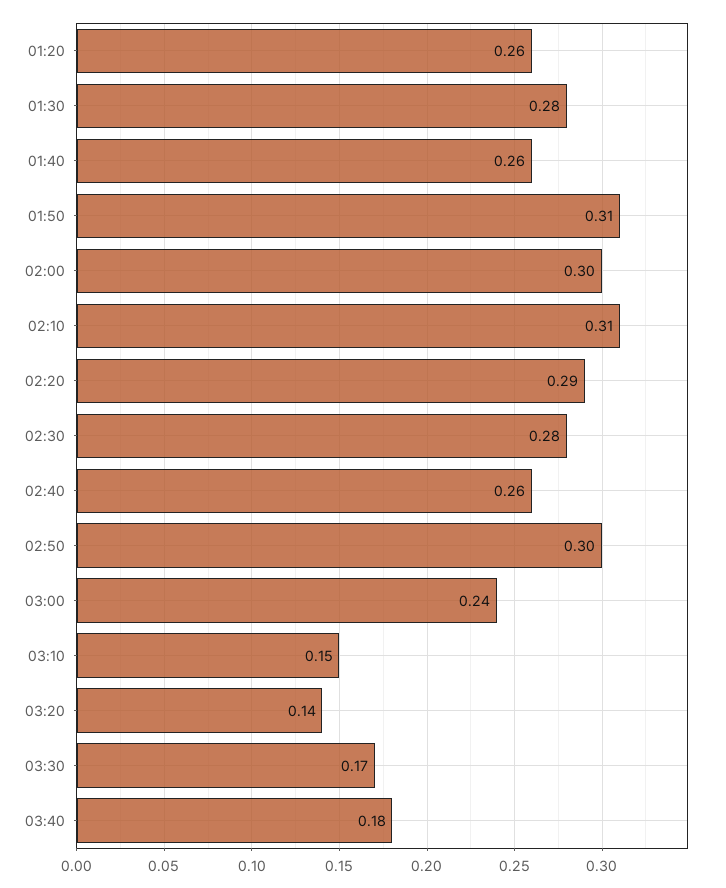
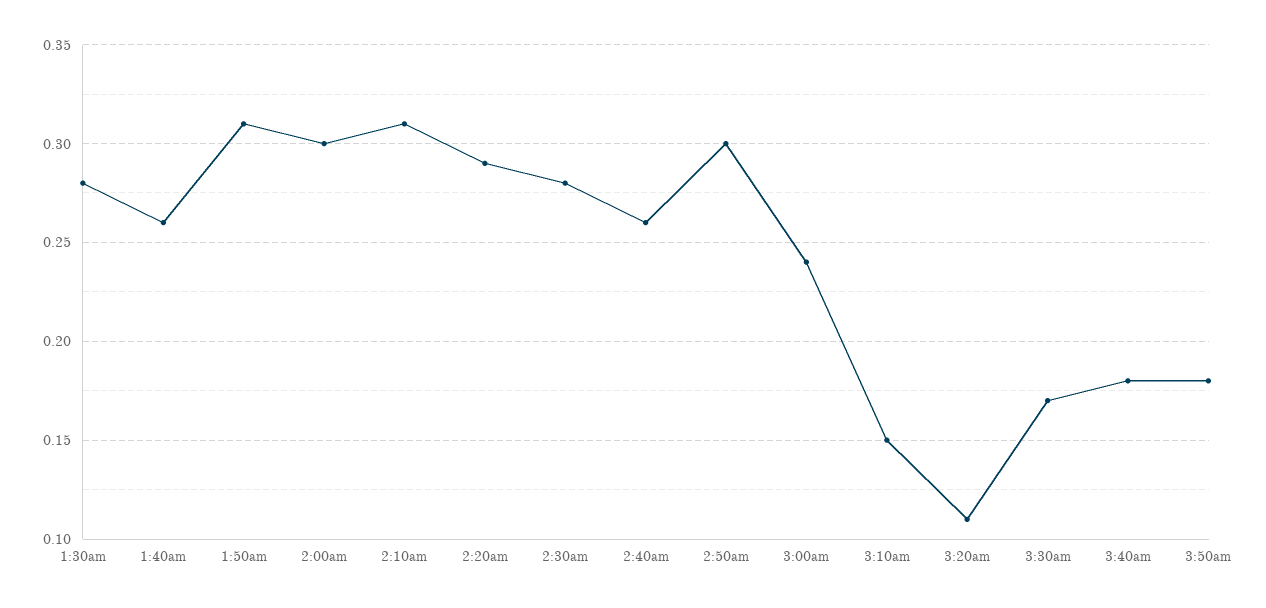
01:20: 0.26 -> none
03:20: 0.14 -> 0.11
3:50am: none -> 0.18

